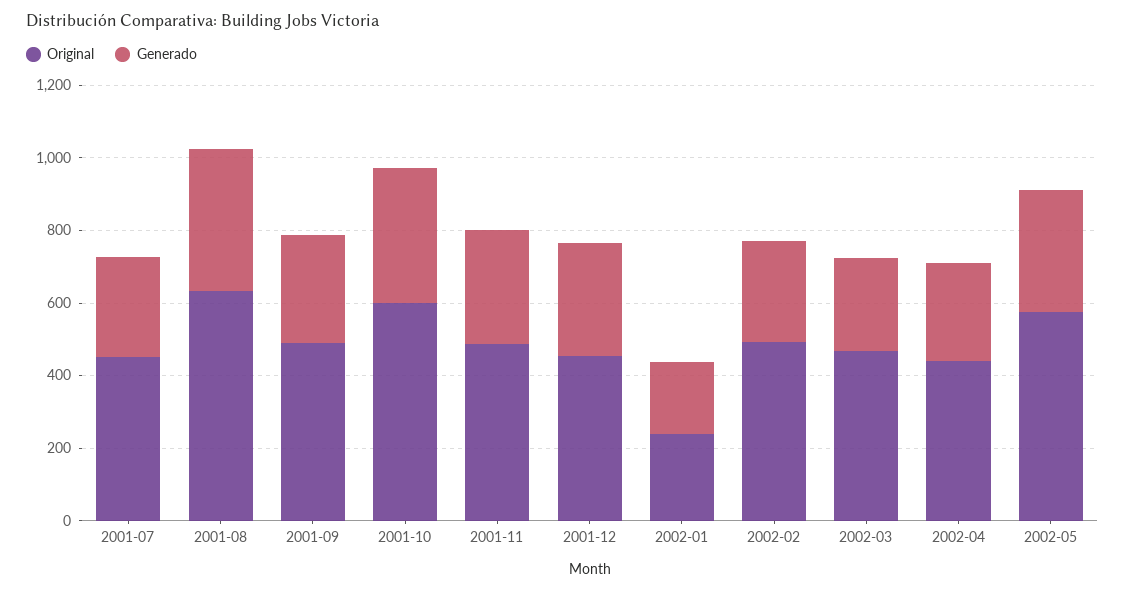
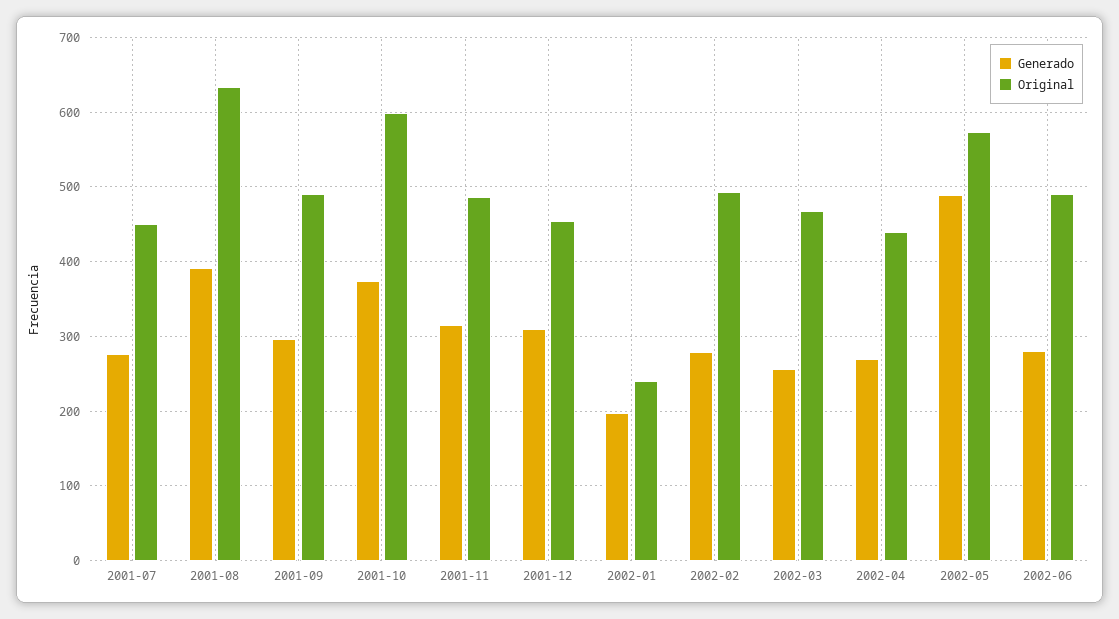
Generado, 2002-05: 350 -> 490
Generado, 2002-06: none -> 280
Original, 2002-06: none -> 490

